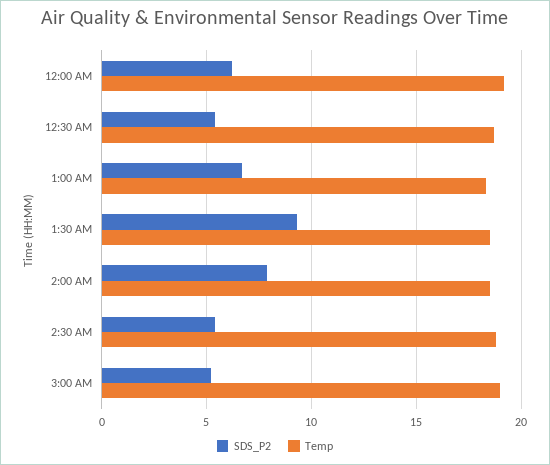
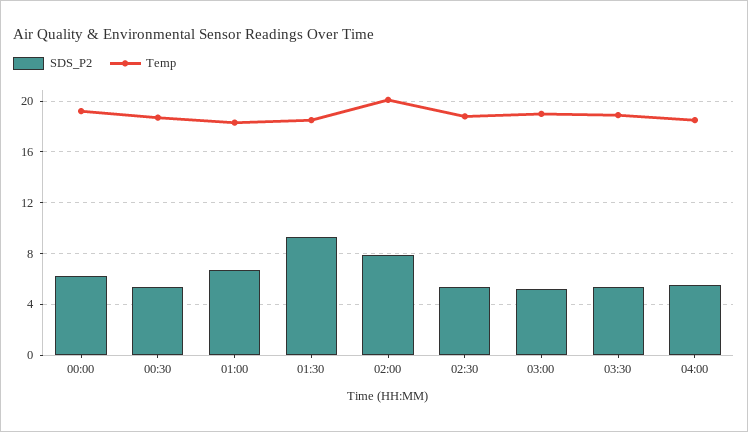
Temp, 2:00 AM: 18.5 -> 20
SDS_P2, 03:30: none -> 5.5
Temp, 03:30: none -> 19
SDS_P2, 04:00: none -> 5.5
Temp, 04:00: none -> 18.5

